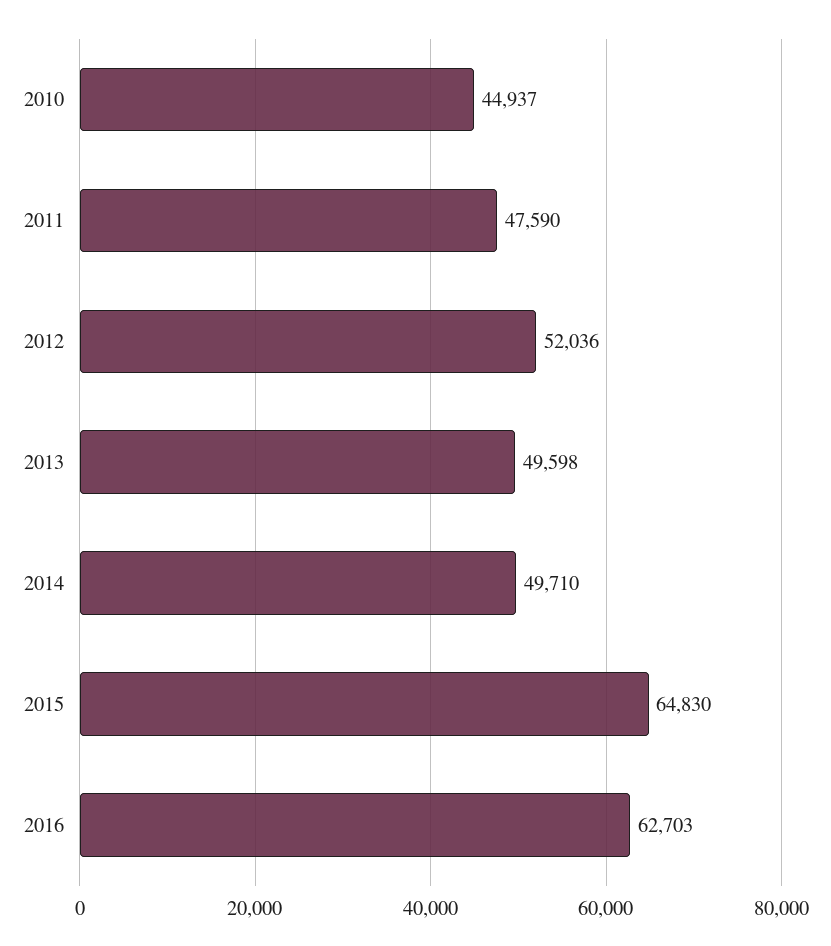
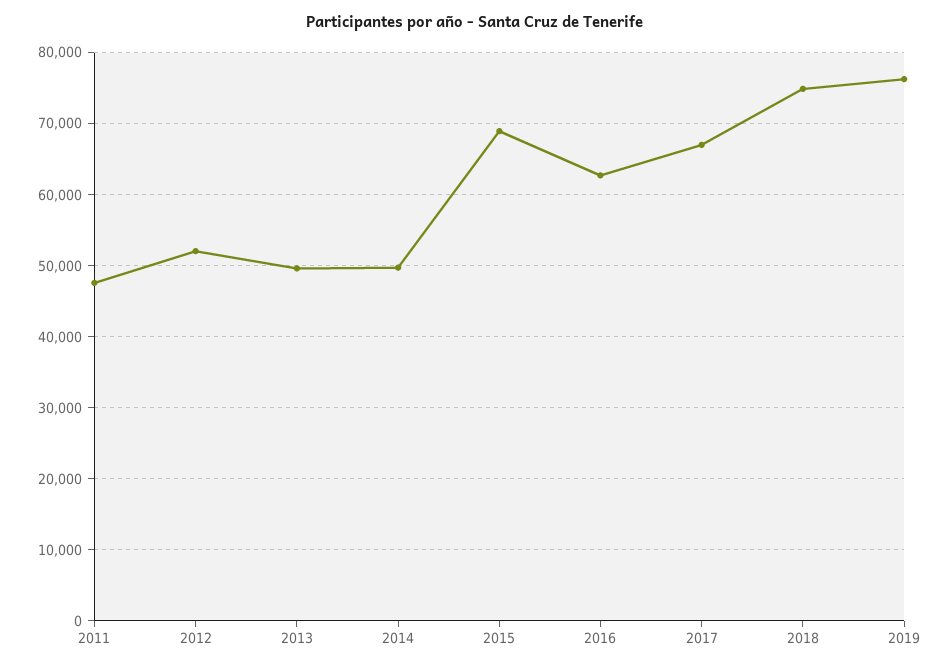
2010: 44937 -> none
2015: 64830 -> 69000
2017: none -> 67000
2018: none -> 75000
2019: none -> 76000

